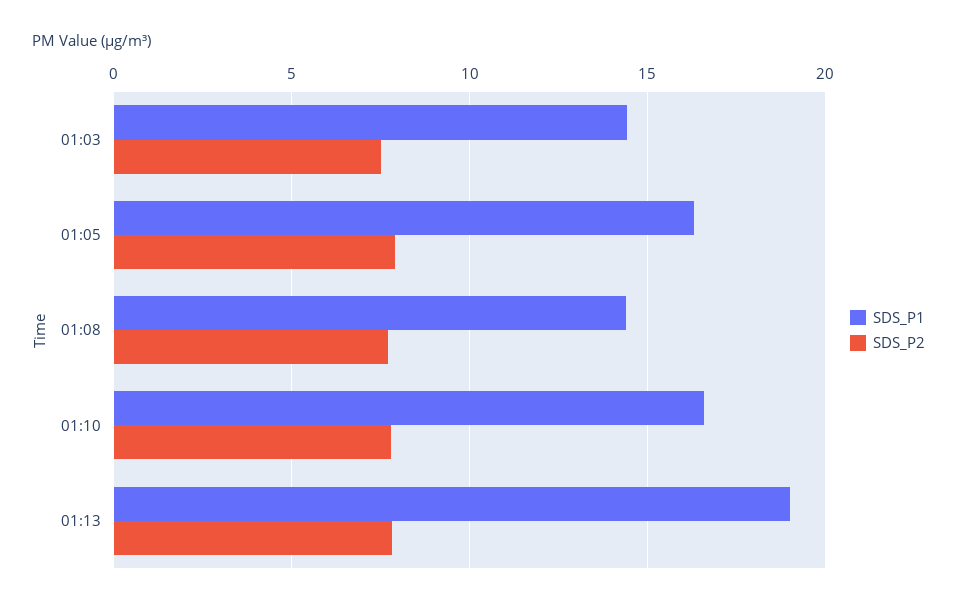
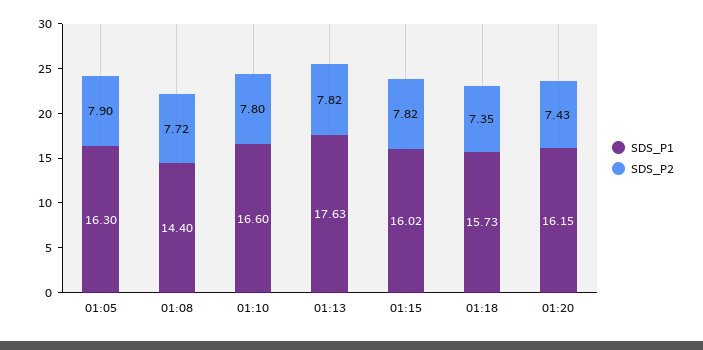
SDS_P1, 01:03: 14.5 -> none
SDS_P2, 01:03: 7.5 -> none
SDS_P1, 01:13: 19 -> 17.63
SDS_P1, 01:15: none -> 16.02
SDS_P2, 01:15: none -> 7.82
SDS_P1, 01:18: none -> 15.73
SDS_P2, 01:18: none -> 7.35
SDS_P1, 01:20: none -> 16.15
SDS_P2, 01:20: none -> 7.43

